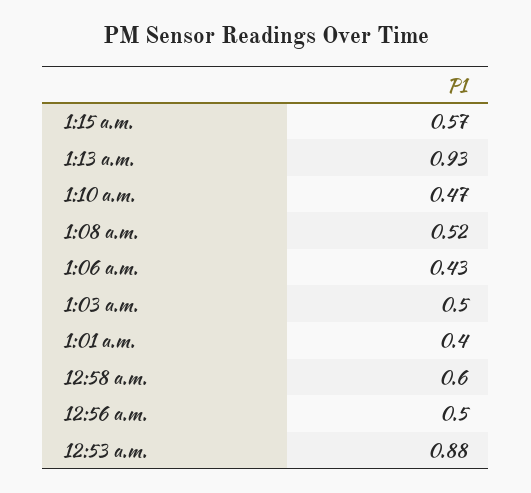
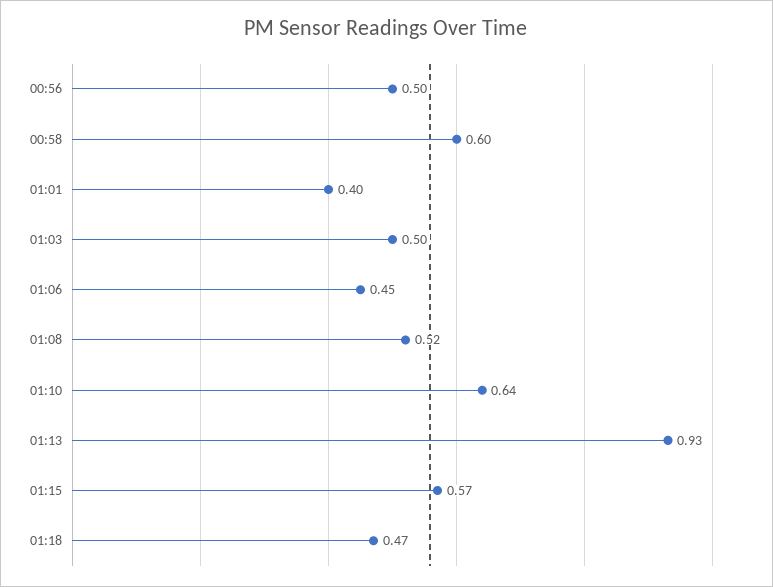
1:10 a.m.: 0.47 -> 0.64
1:06 a.m.: 0.43 -> 0.45
12:53 a.m.: 0.88 -> none
01:18: none -> 0.47

